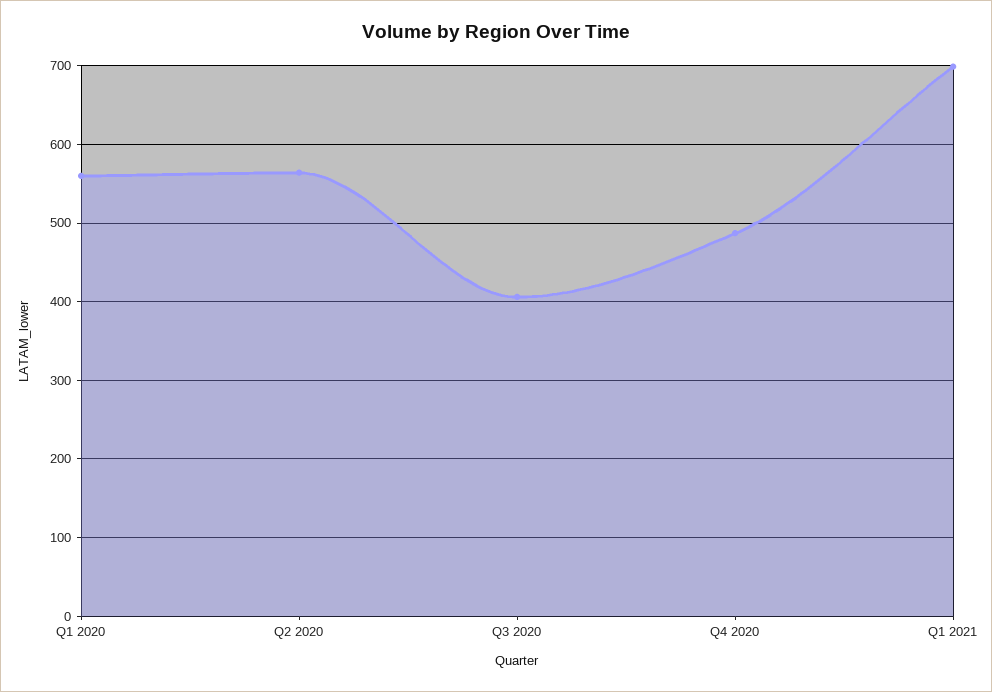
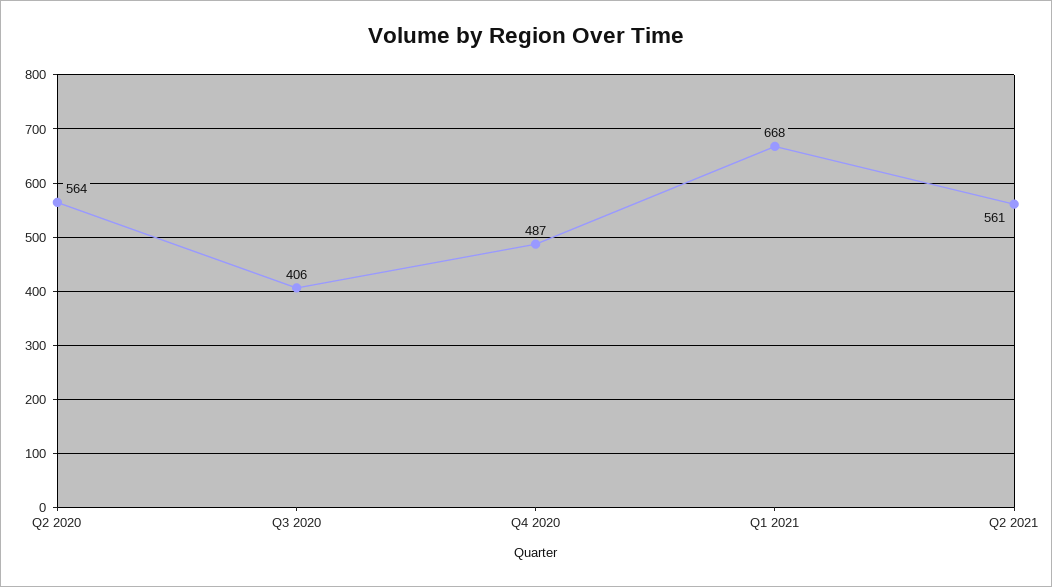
Q1 2020: 560 -> none
Q1 2021: 700 -> 668
Q2 2021: none -> 561

